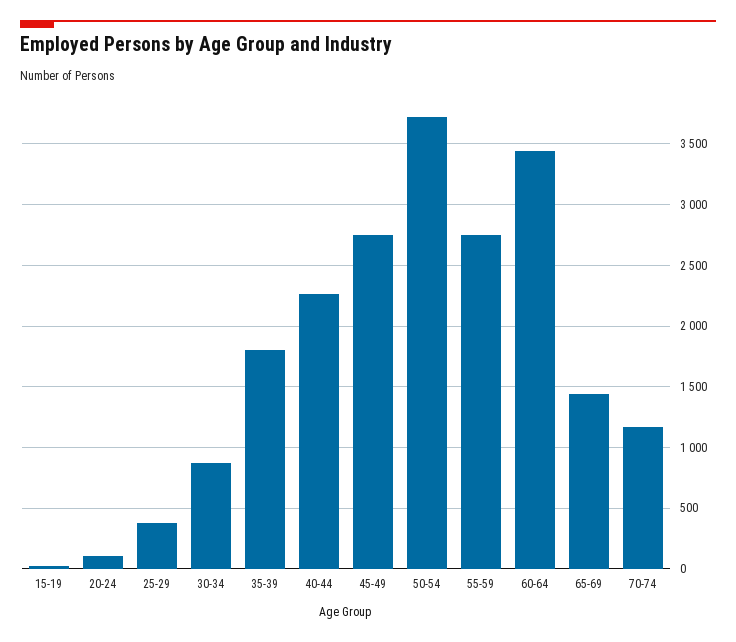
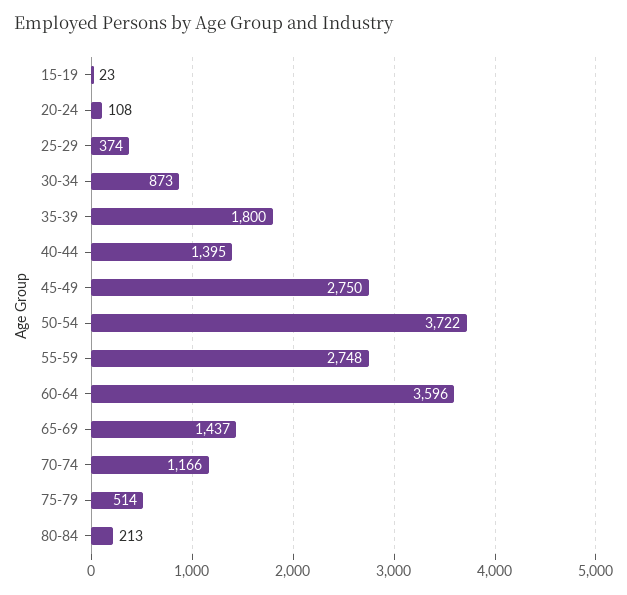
40-44: 2250 -> 1395
60-64: 3450 -> 3596
75-79: none -> 514
80-84: none -> 213

